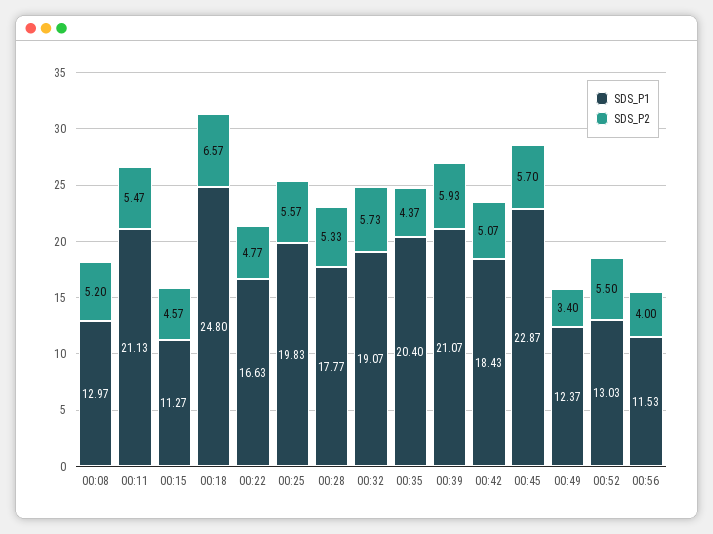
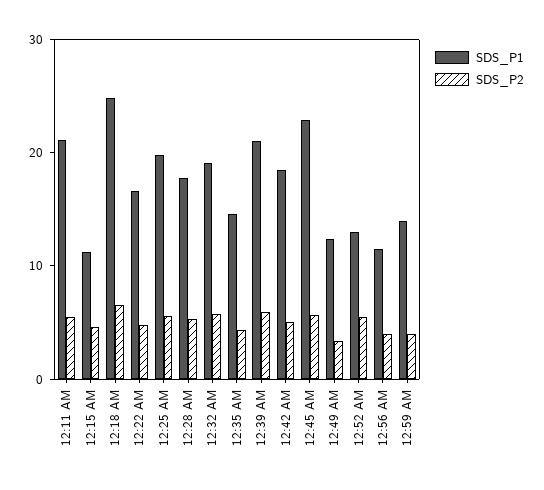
SDS_P1, 00:08: 12.97 -> none
SDS_P2, 00:08: 5.2 -> none
SDS_P1, 00:35: 20.4 -> 14
SDS_P1, 12:59 AM: none -> 14
SDS_P2, 12:59 AM: none -> 4

